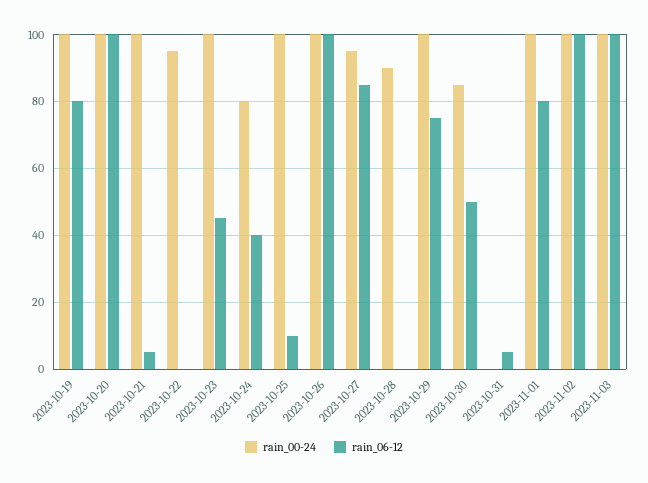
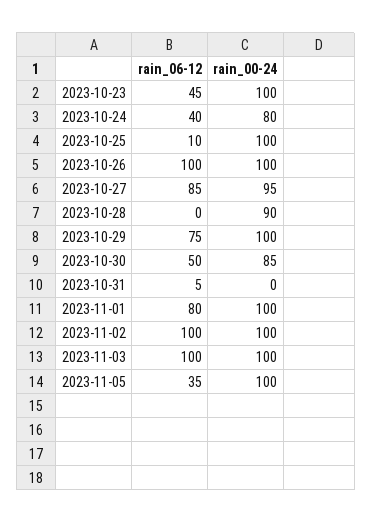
rain_00-24, 2023-10-19: 100 -> none
rain_06-12, 2023-10-19: 80 -> none
rain_00-24, 2023-10-20: 100 -> none
rain_06-12, 2023-10-20: 100 -> none
rain_00-24, 2023-10-21: 100 -> none
rain_06-12, 2023-10-21: 5 -> none
rain_00-24, 2023-10-22: 95 -> none
rain_06-12, 2023-10-22: 0 -> none
rain_06-12, 2023-11-05: none -> 35
rain_00-24, 2023-11-05: none -> 100

